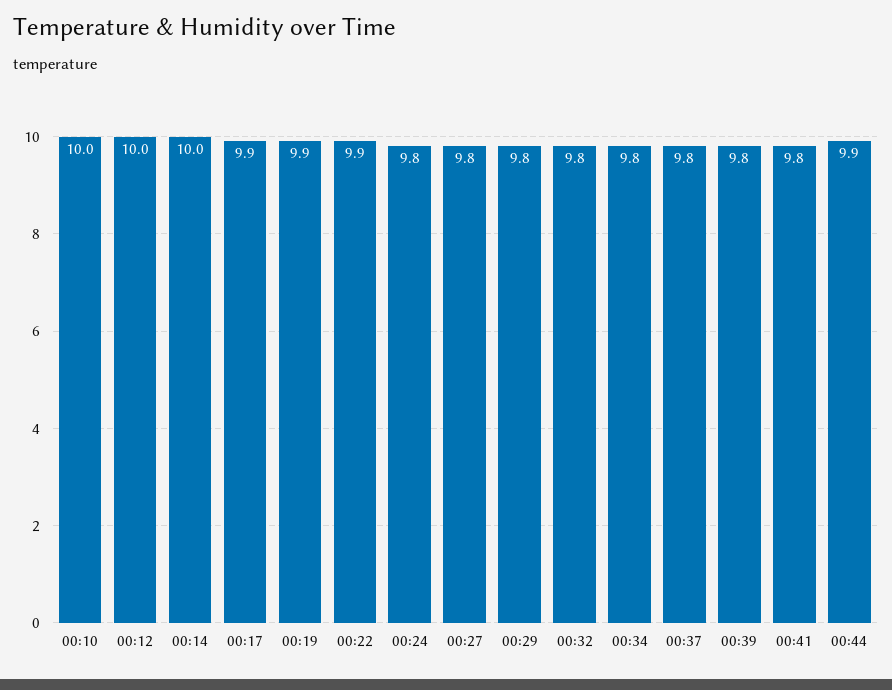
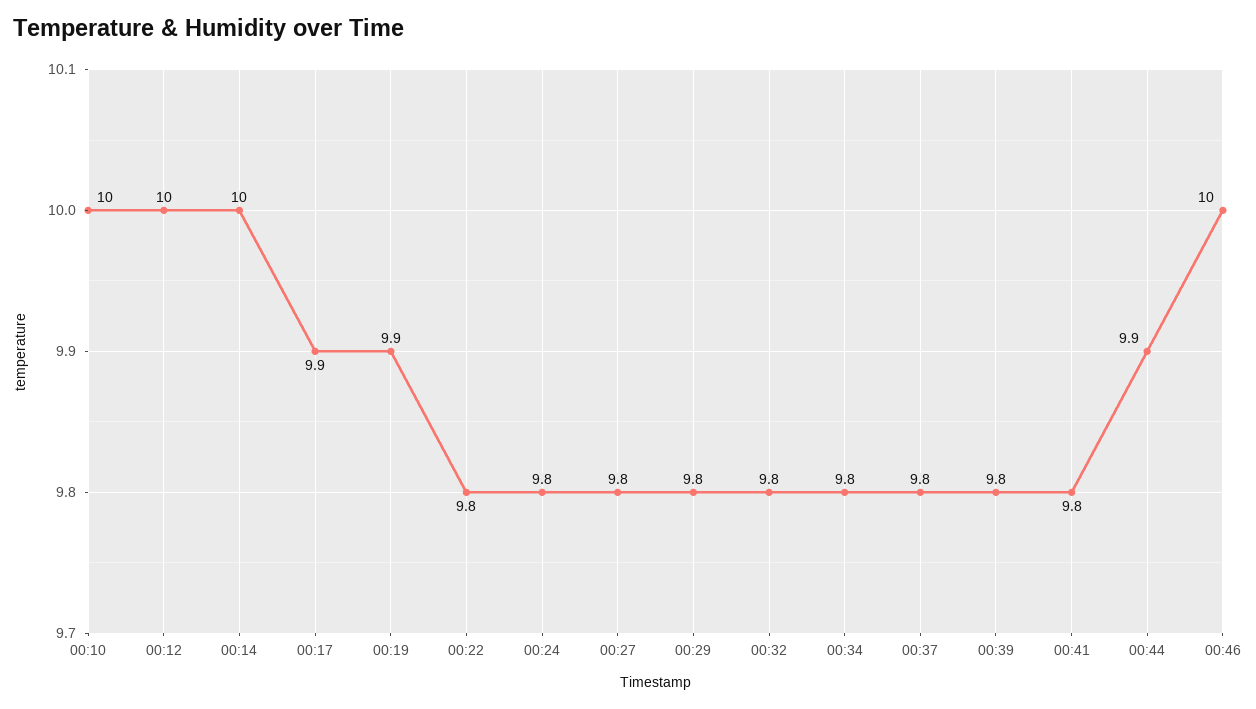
00:22: 9.9 -> 9.8
00:46: none -> 10

